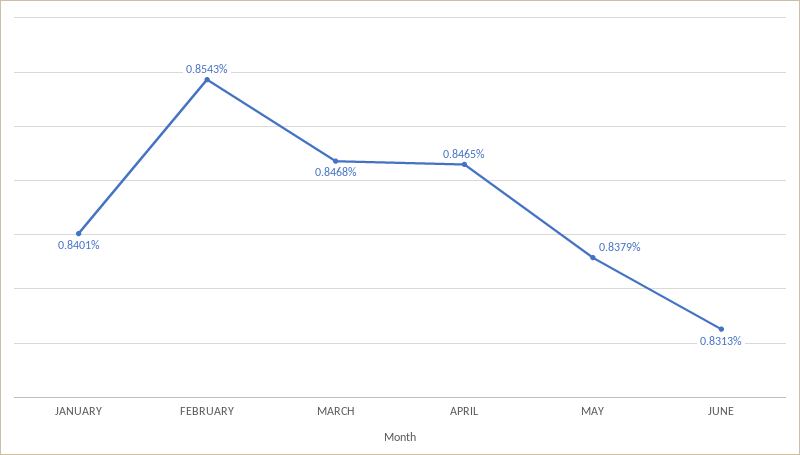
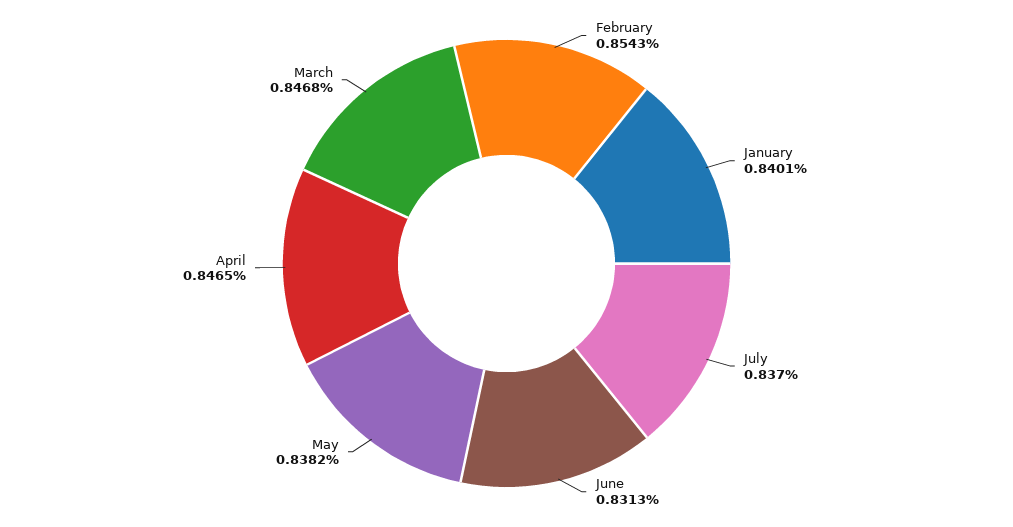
MAY: 0.8379 -> 0.8382
July: none -> 0.837

